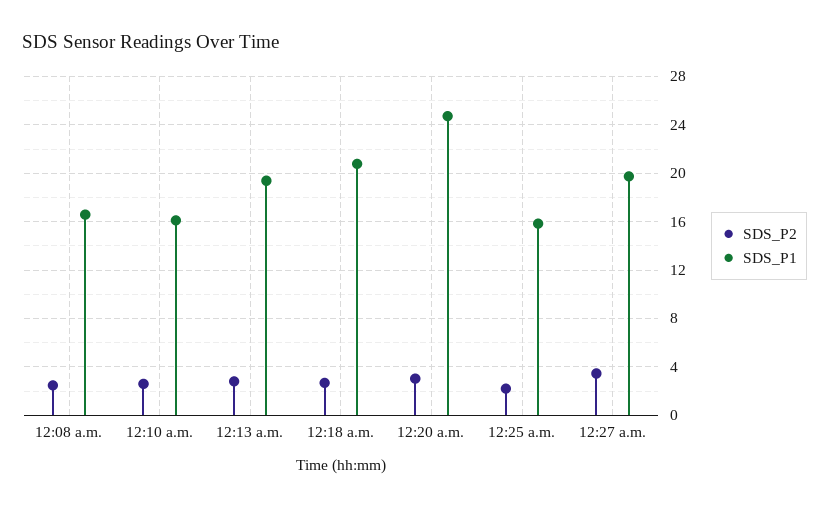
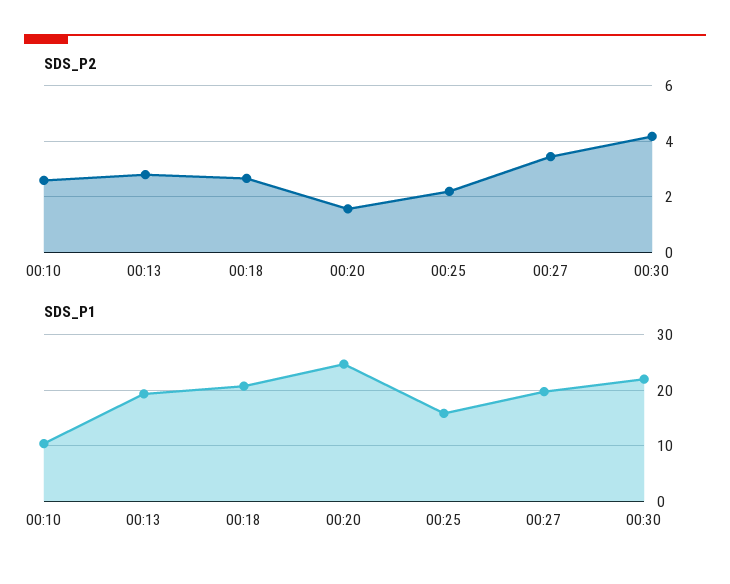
SDS_P2, 12:08 a.m.: 2.5 -> none
SDS_P1, 12:08 a.m.: 16.5 -> none
SDS_P1, 12:10 a.m.: 16 -> 10
SDS_P2, 12:20 a.m.: 3 -> 1.5
SDS_P2, 00:30: none -> 4.25
SDS_P1, 00:30: none -> 22

